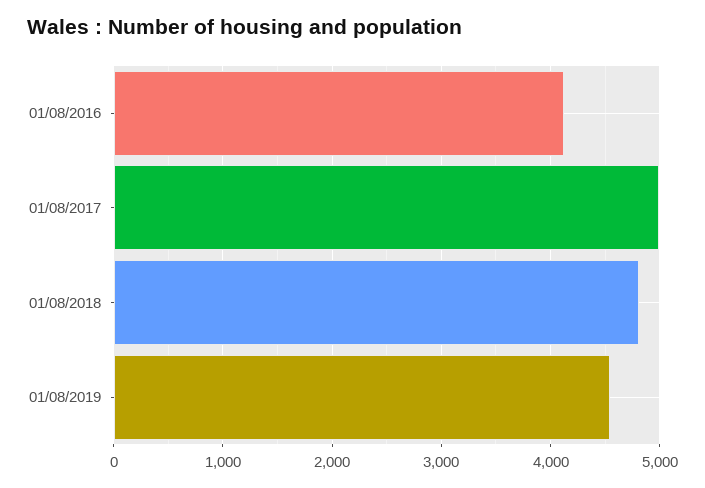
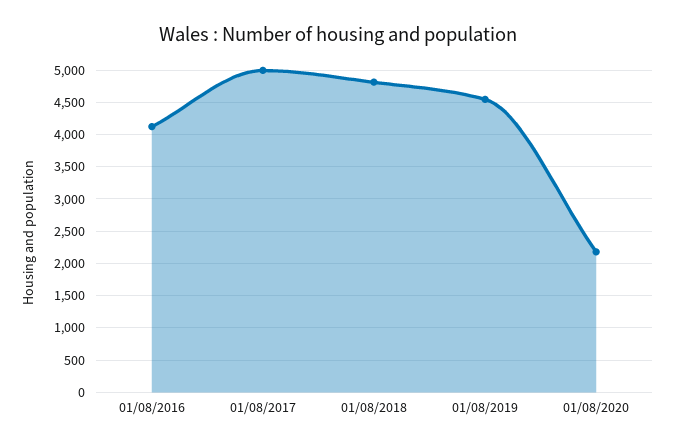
01/08/2020: none -> 2200

